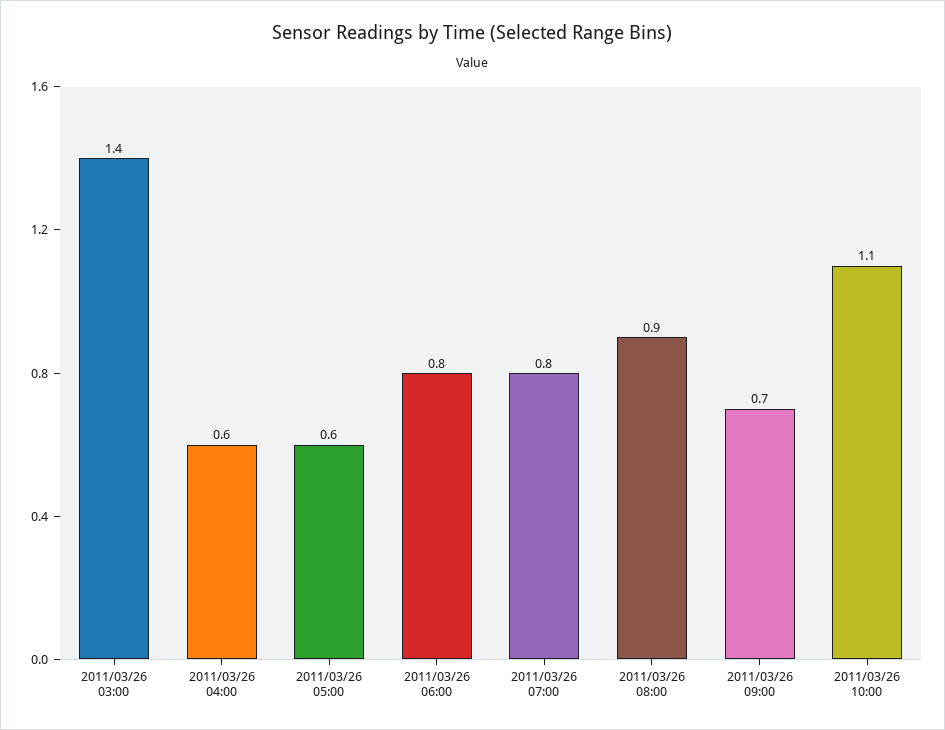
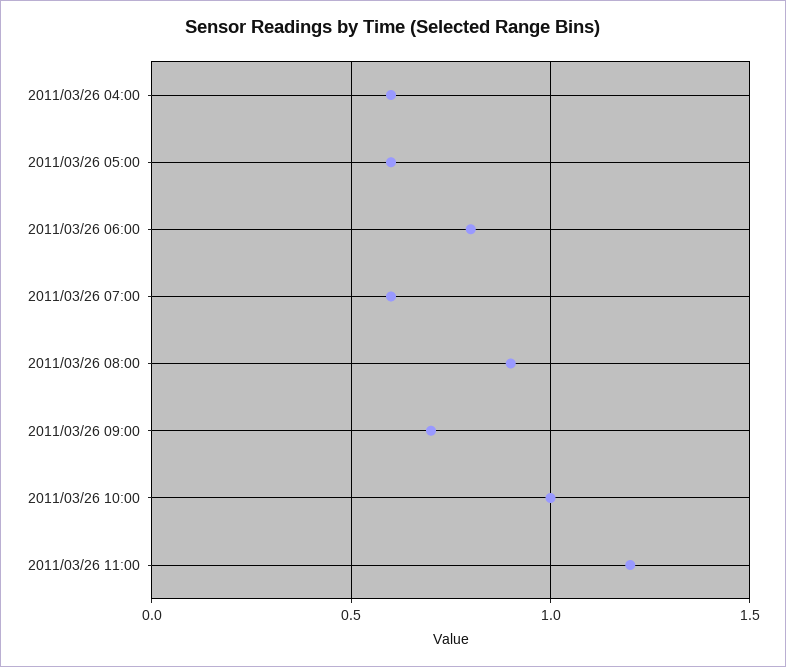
2011/03/26 03:00: 1.4 -> none
2011/03/26 07:00: 0.8 -> 0.6
2011/03/26 10:00: 1.1 -> 1
2011/03/26 11:00: none -> 1.2

